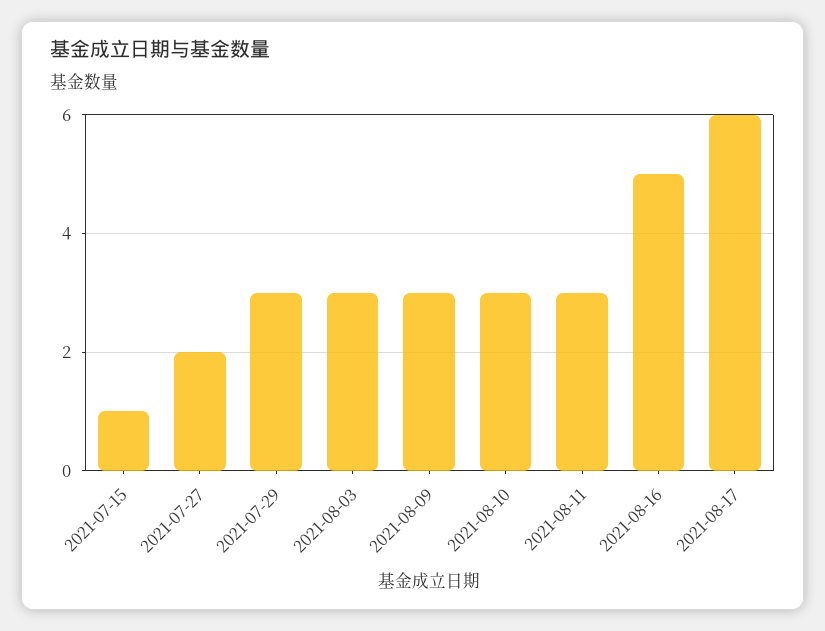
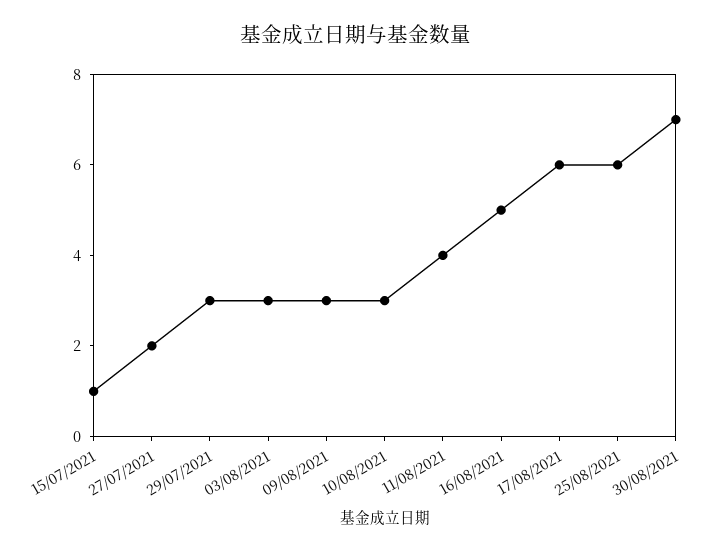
2021-08-11: 3 -> 4
25/08/2021: none -> 6
30/08/2021: none -> 7

